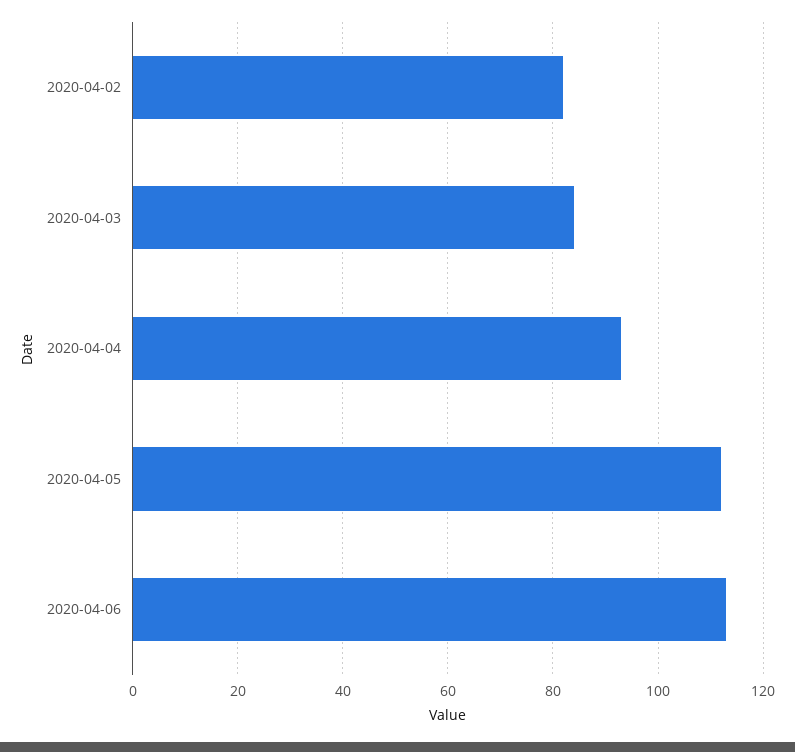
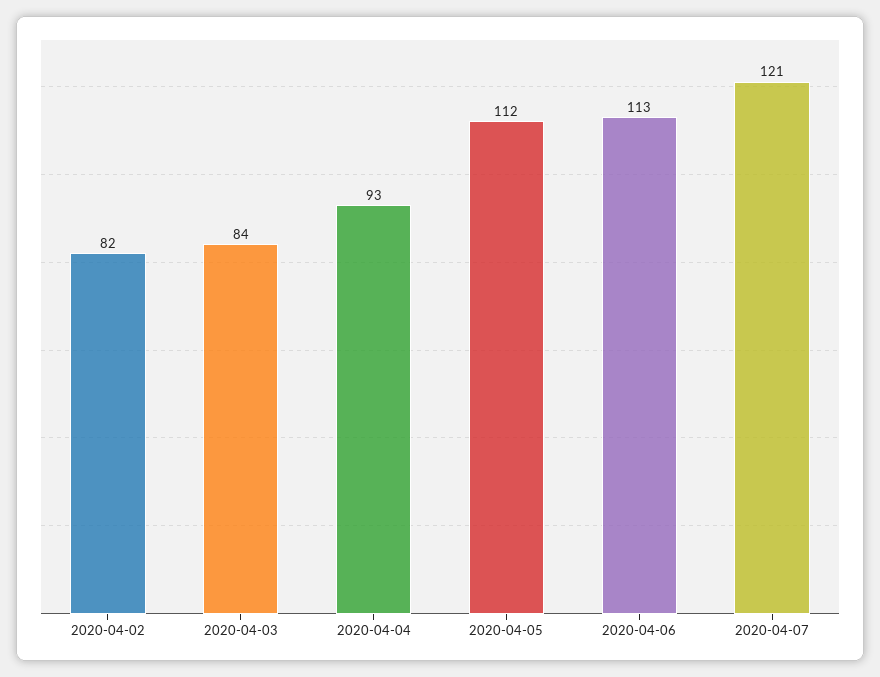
2020-04-07: none -> 121

